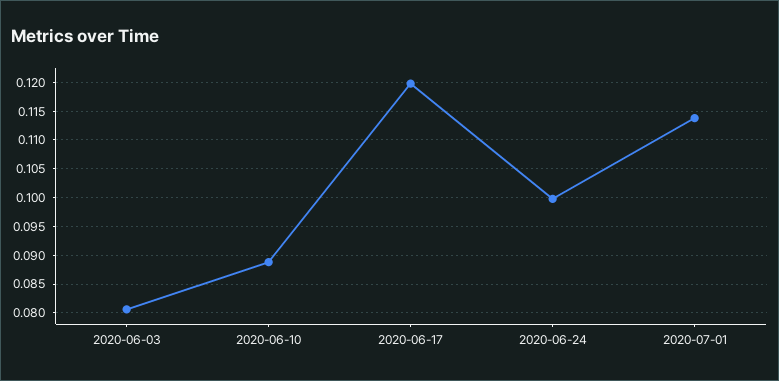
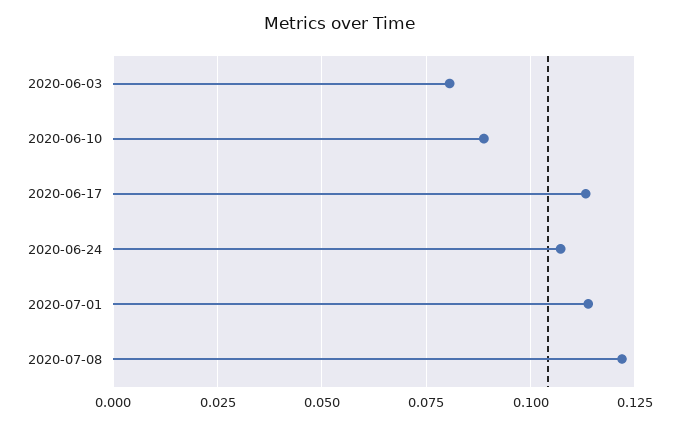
2020-06-17: 0.12 -> 0.1125
2020-06-24: 0.1 -> 0.1075
2020-07-08: none -> 0.1225

